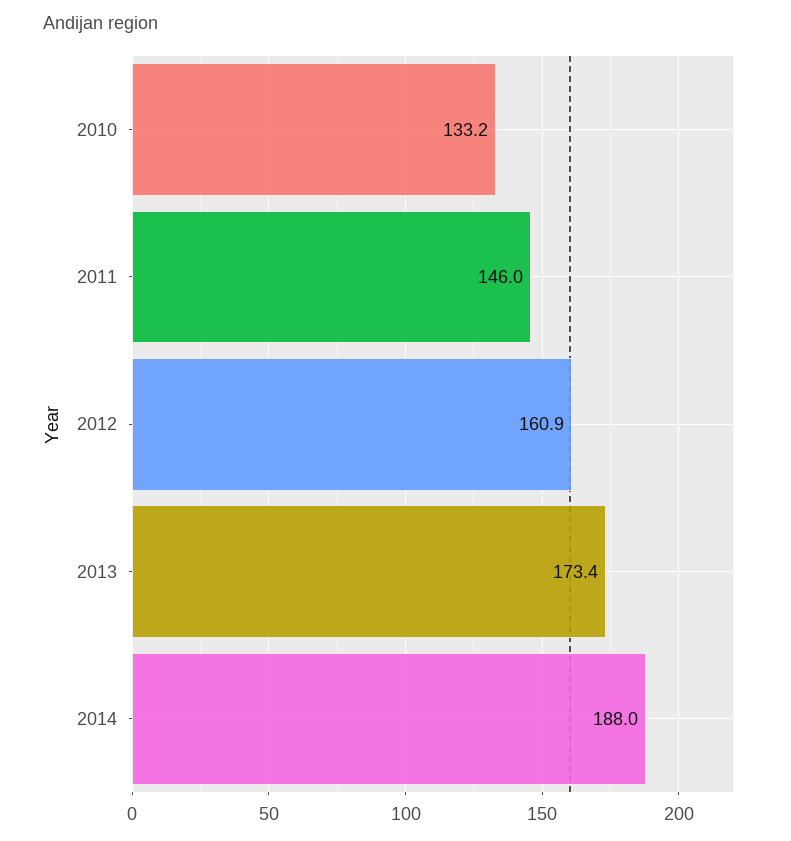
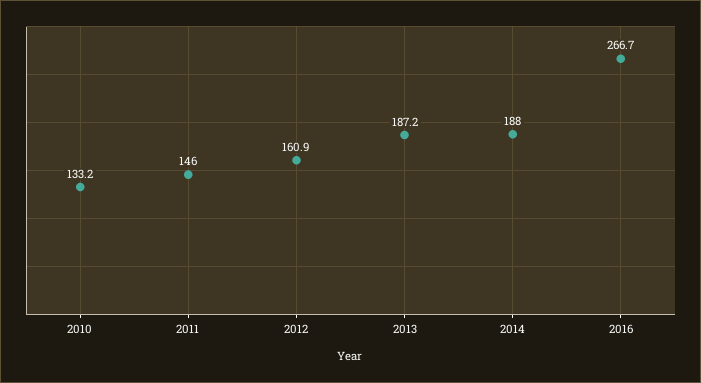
2013: 173.4 -> 187.2
2016: none -> 266.7

